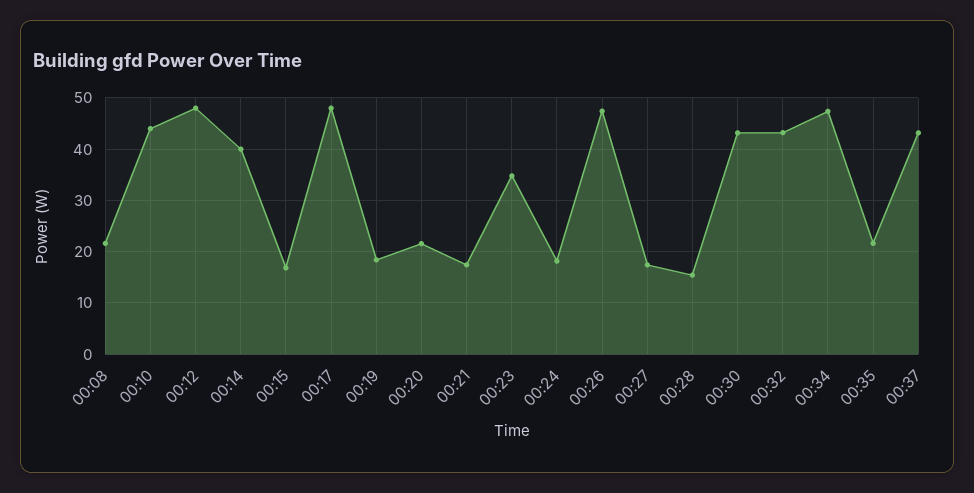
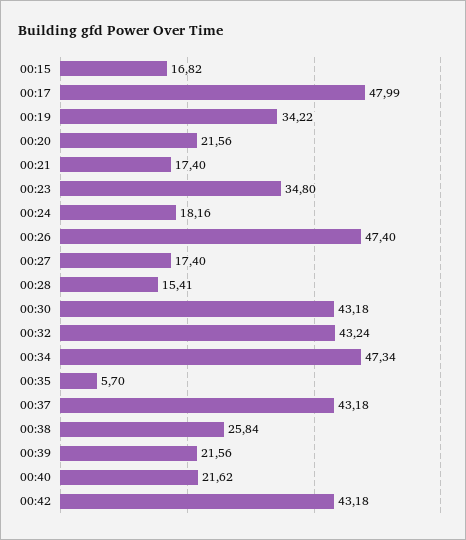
00:08: 22 -> none
00:10: 44 -> none
00:12: 48 -> none
00:14: 40 -> none
00:19: 18 -> 34.22
00:35: 22 -> 5.7
00:38: none -> 25.84
00:39: none -> 21.56
00:40: none -> 21.62
00:42: none -> 43.18

